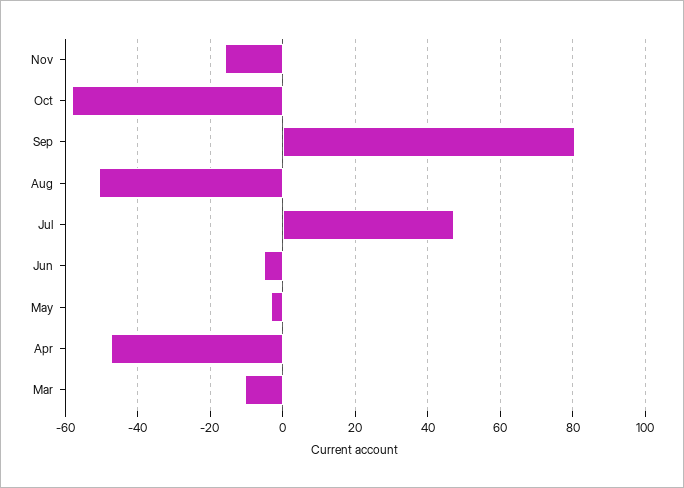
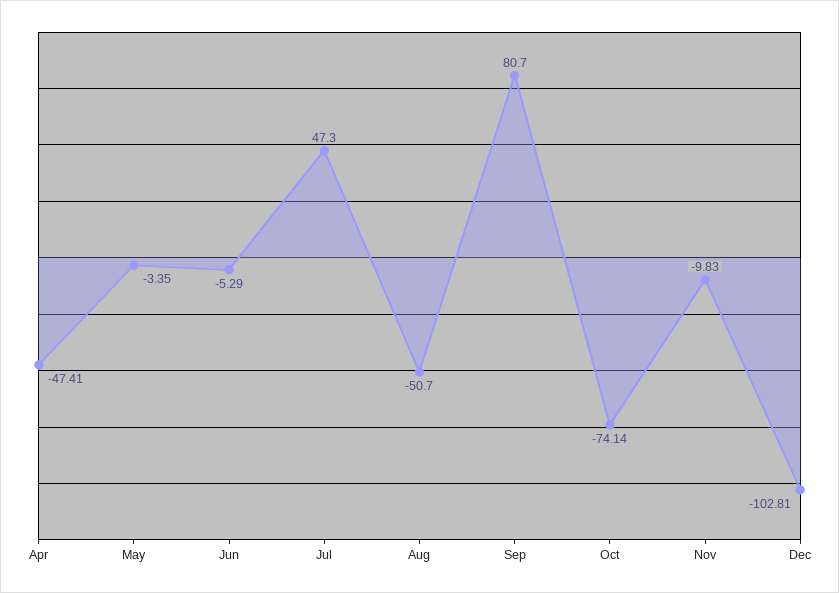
Nov: -16 -> -9.83
Oct: -58 -> -74.14
Mar: -10 -> none
Dec: none -> -102.81

